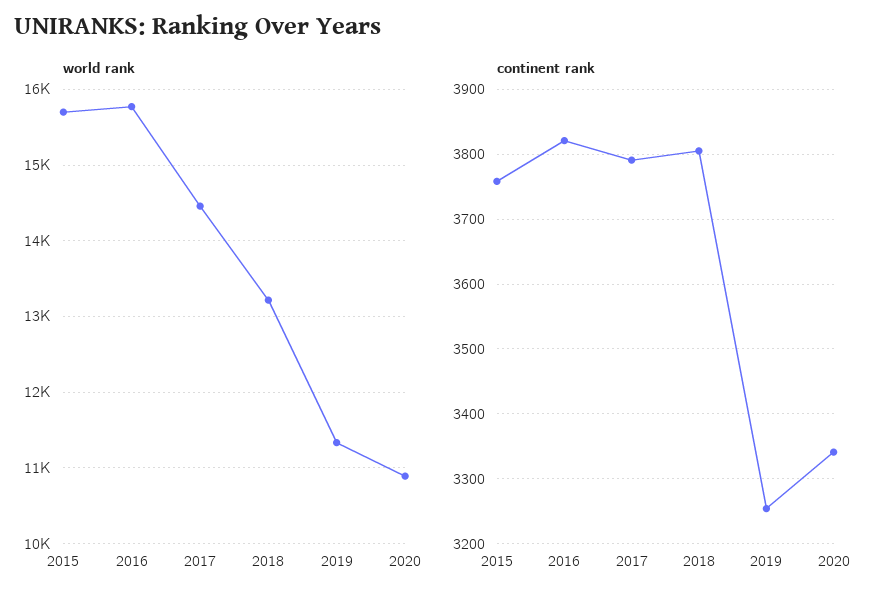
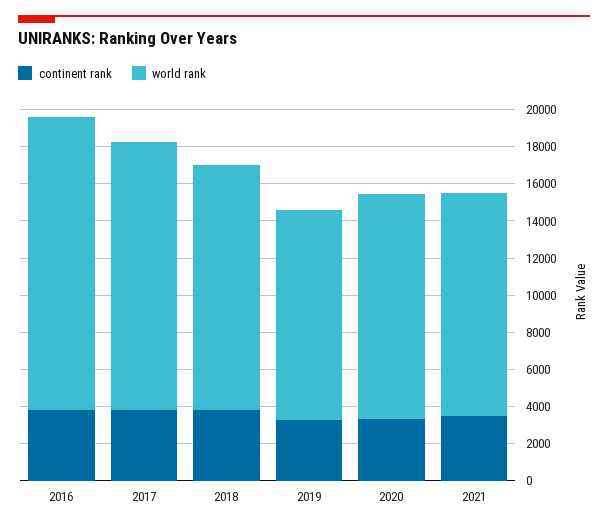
world rank, 2015: 15700 -> none
world rank, 2020: 10900 -> 12000
continent rank, 2015: 3760 -> none
continent rank, 2021: none -> 3500
world rank, 2021: none -> 12000

